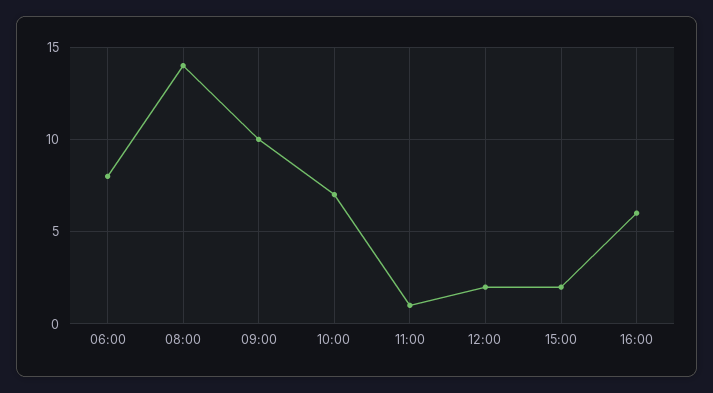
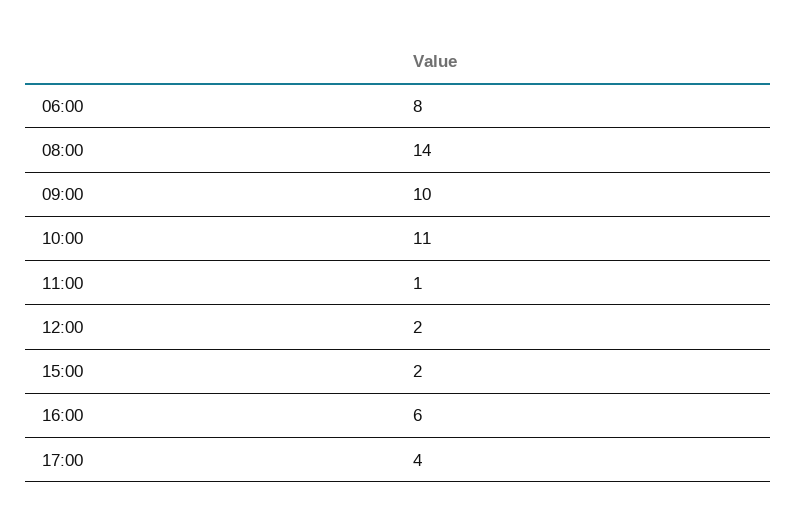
10:00: 7 -> 11
17:00: none -> 4

